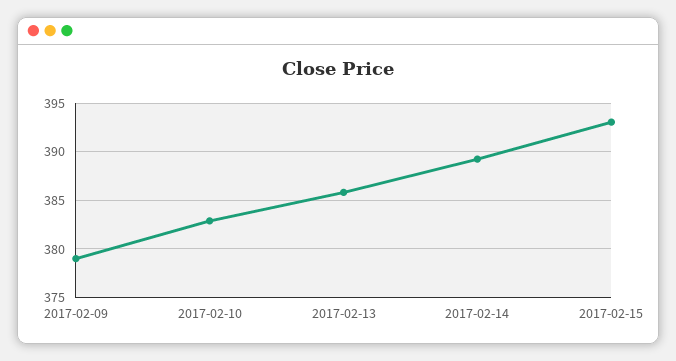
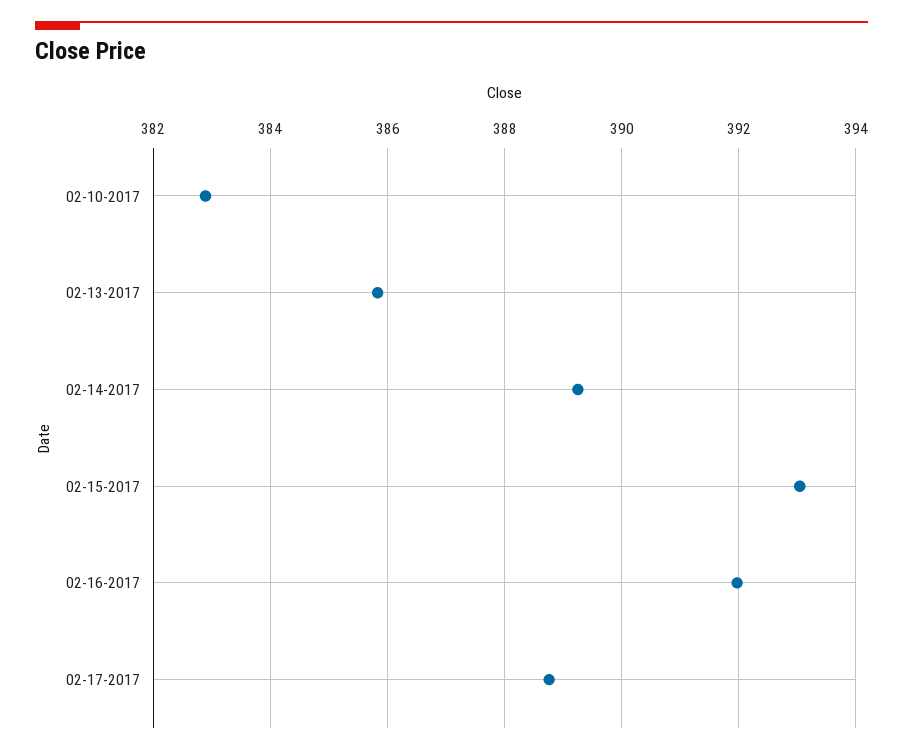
2017-02-09: 379 -> none
02-16-2017: none -> 392
02-17-2017: none -> 388.8

